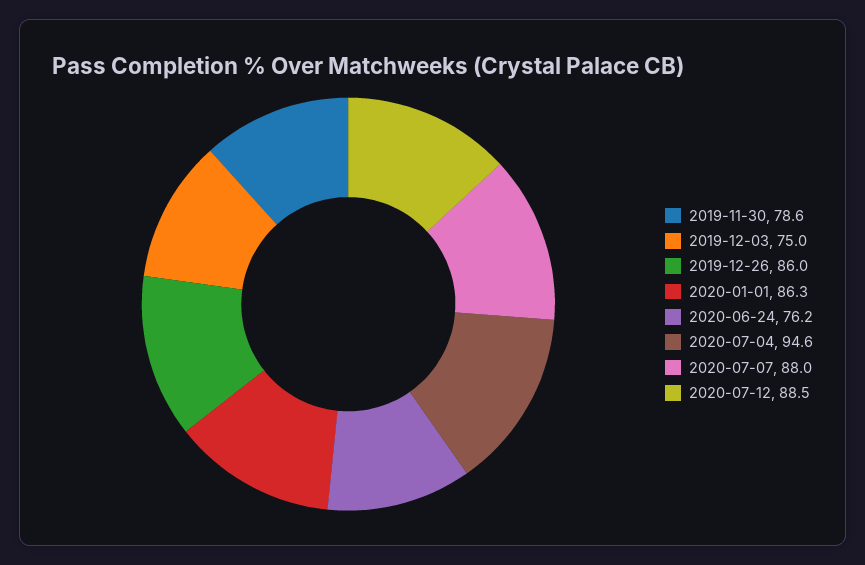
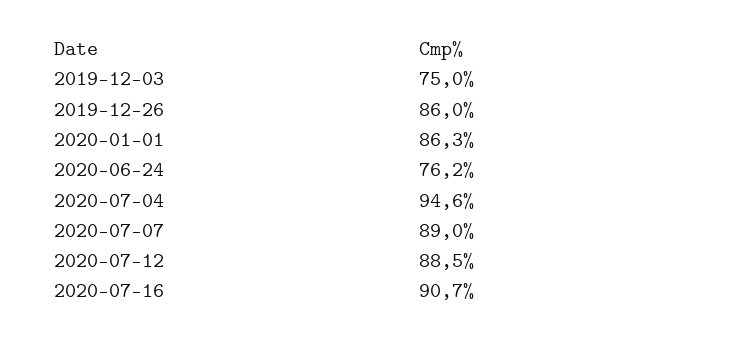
2019-11-30: 78.6 -> none
2020-07-07: 88 -> 89
2020-07-16: none -> 90.7

